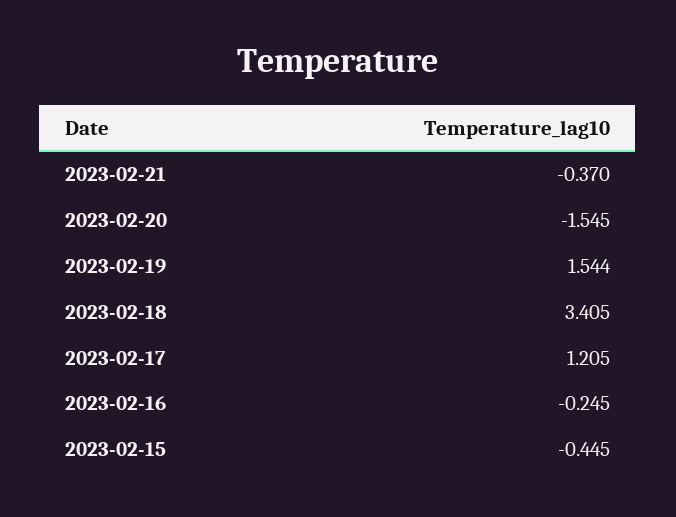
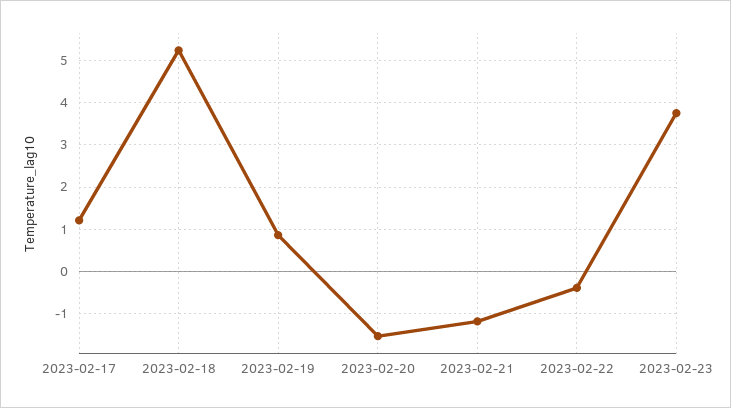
2023-02-21: -0.37 -> -1.2
2023-02-19: 1.544 -> 0.8
2023-02-18: 3.405 -> 5.2
2023-02-16: -0.245 -> none
2023-02-15: -0.445 -> none
2023-02-22: none -> -0.4
2023-02-23: none -> 3.8

